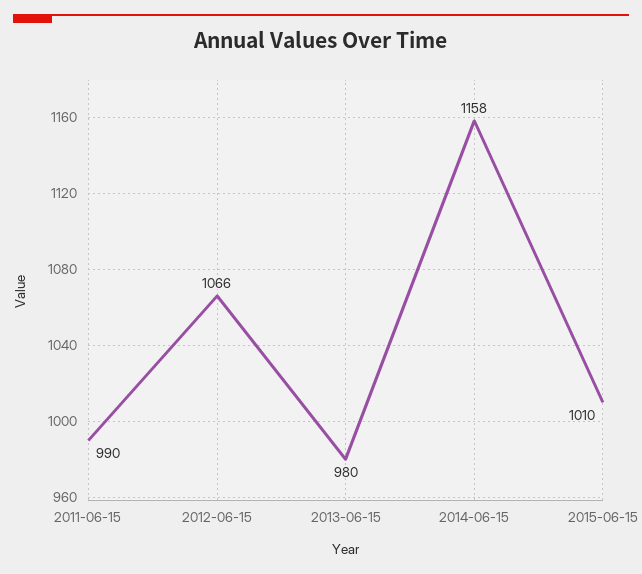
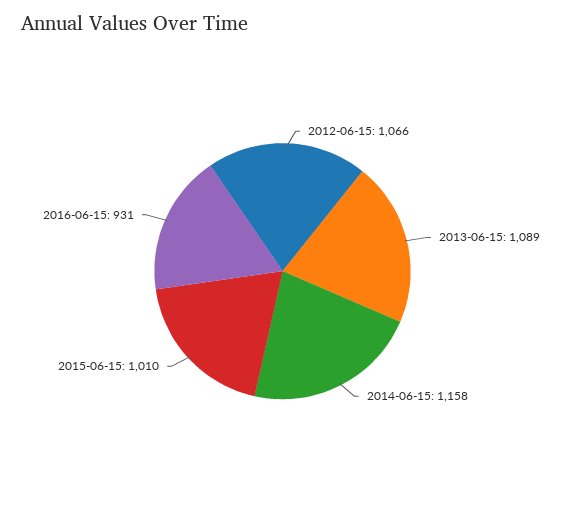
2011-06-15: 990 -> none
2013-06-15: 980 -> 1089
2016-06-15: none -> 931

